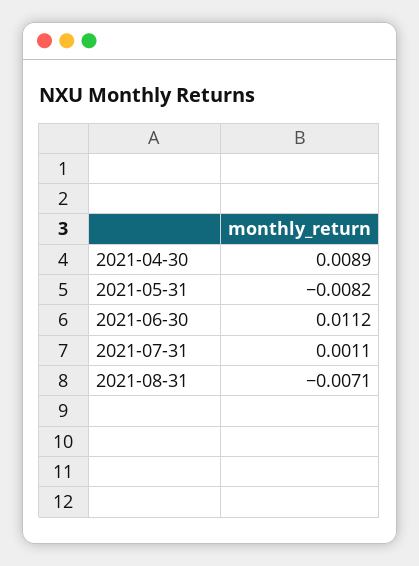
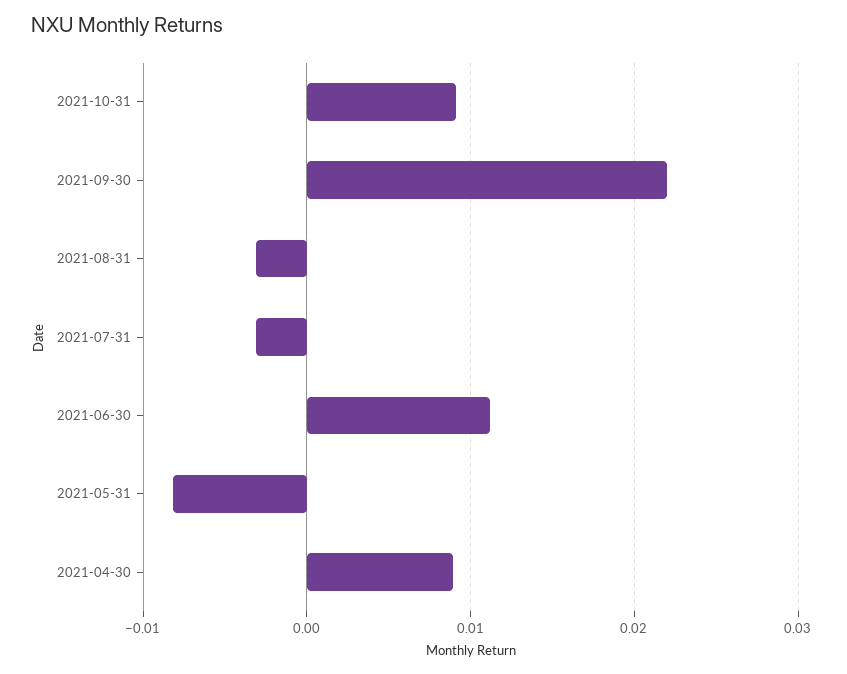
2021-07-31: 0.0011 -> -0.003
2021-08-31: -0.0071 -> -0.003
2021-10-31: none -> 0.009
2021-09-30: none -> 0.022

